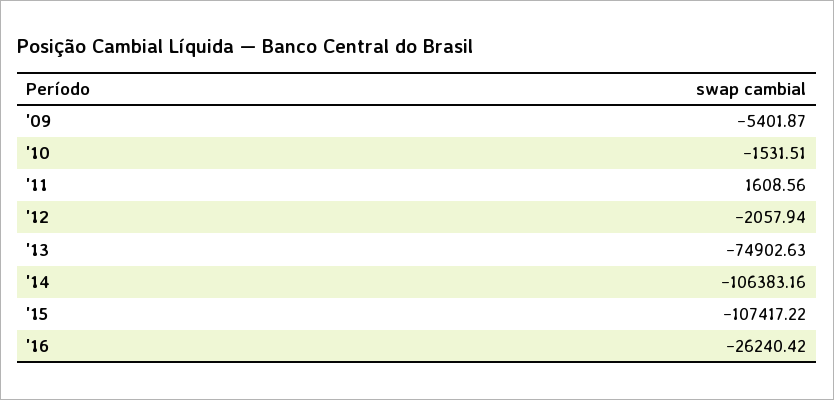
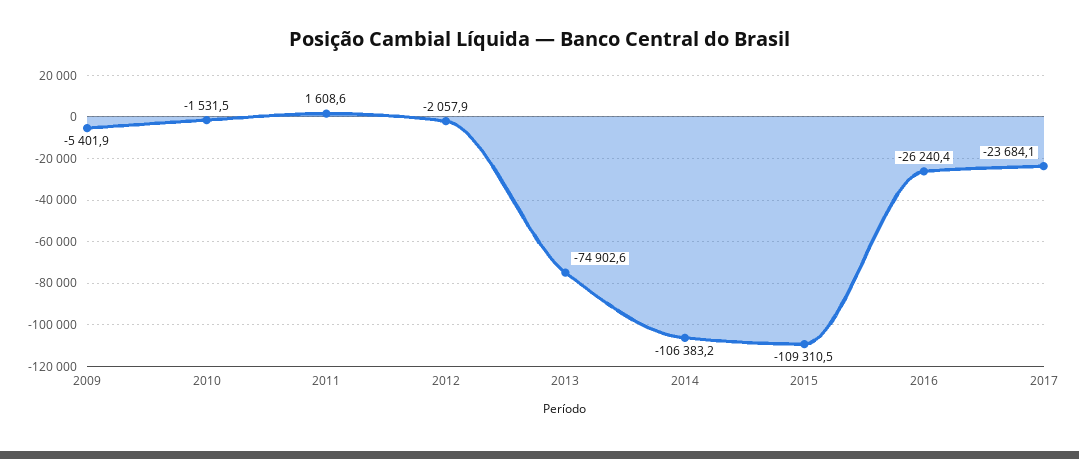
'15: -107417.22 -> -109310.5
2017: none -> -23684.1

